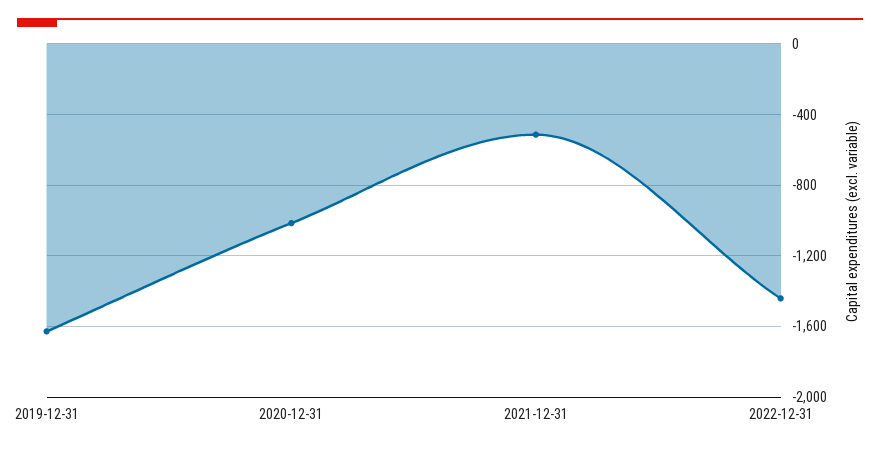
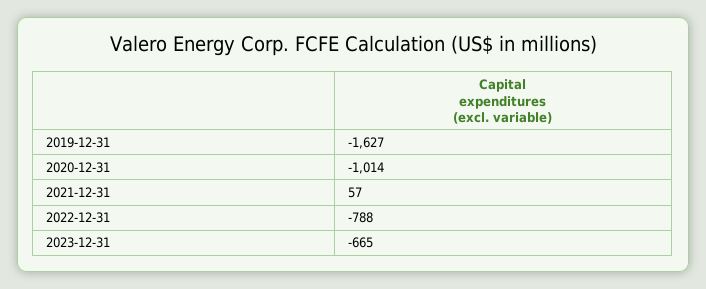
2021-12-31: -500 -> 57
2022-12-31: -1450 -> -788
2023-12-31: none -> -665

